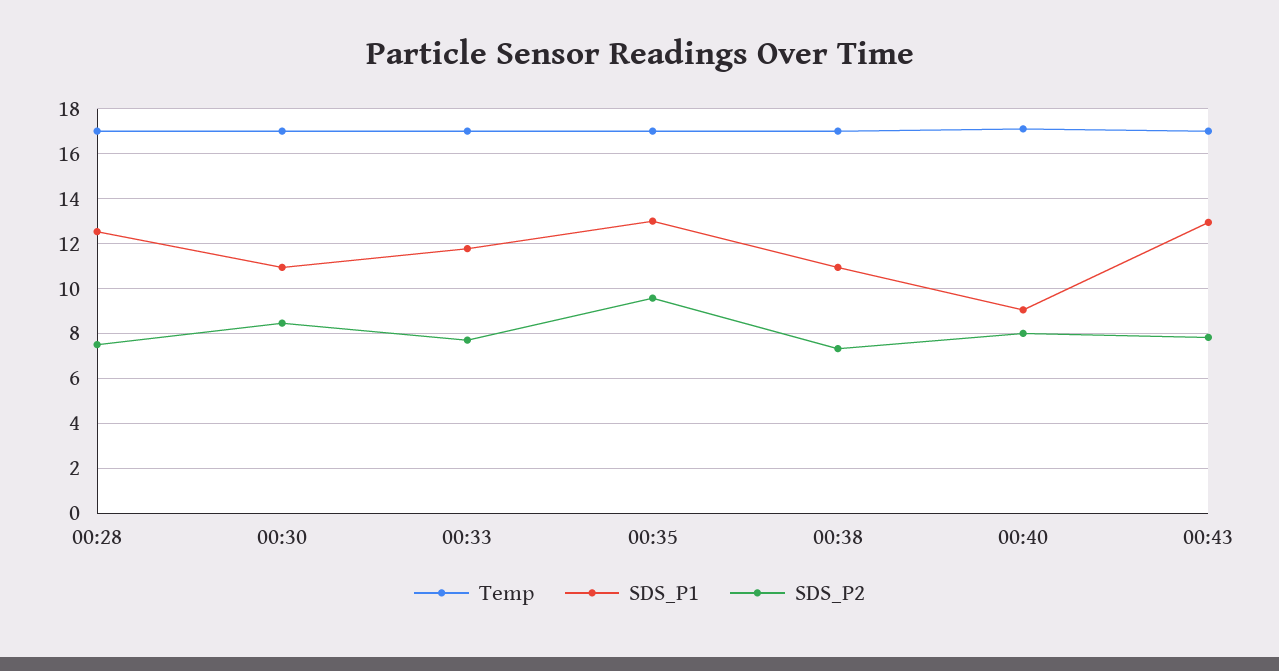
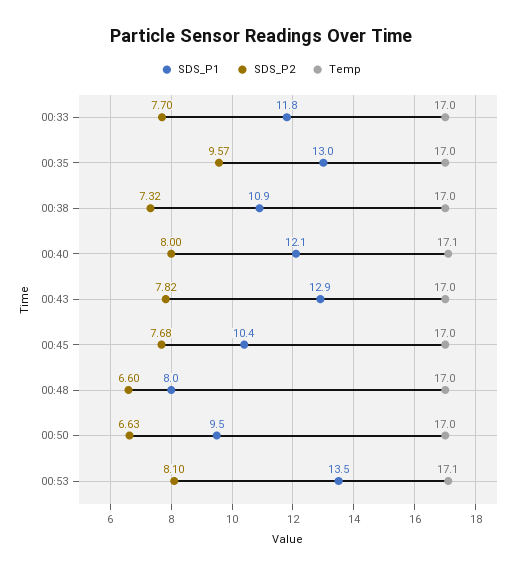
Temp, 00:28: 17 -> none
SDS_P1, 00:28: 12.5 -> none
SDS_P2, 00:28: 7.5 -> none
Temp, 00:30: 17 -> none
SDS_P1, 00:30: 11 -> none
SDS_P2, 00:30: 8.5 -> none
SDS_P1, 00:40: 9 -> 12.1
SDS_P1, 00:45: none -> 10.4
SDS_P2, 00:45: none -> 7.68
Temp, 00:45: none -> 17
SDS_P1, 00:48: none -> 8
SDS_P2, 00:48: none -> 6.6
Temp, 00:48: none -> 17
SDS_P1, 00:50: none -> 9.5
SDS_P2, 00:50: none -> 6.63
Temp, 00:50: none -> 17
SDS_P1, 00:53: none -> 13.5
SDS_P2, 00:53: none -> 8.1
Temp, 00:53: none -> 17.1

